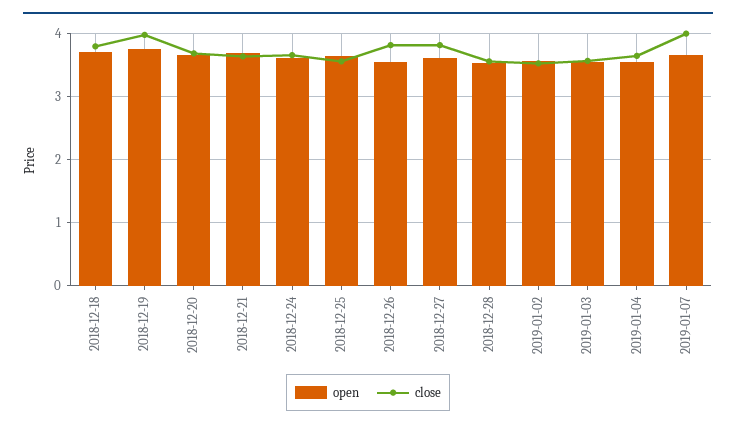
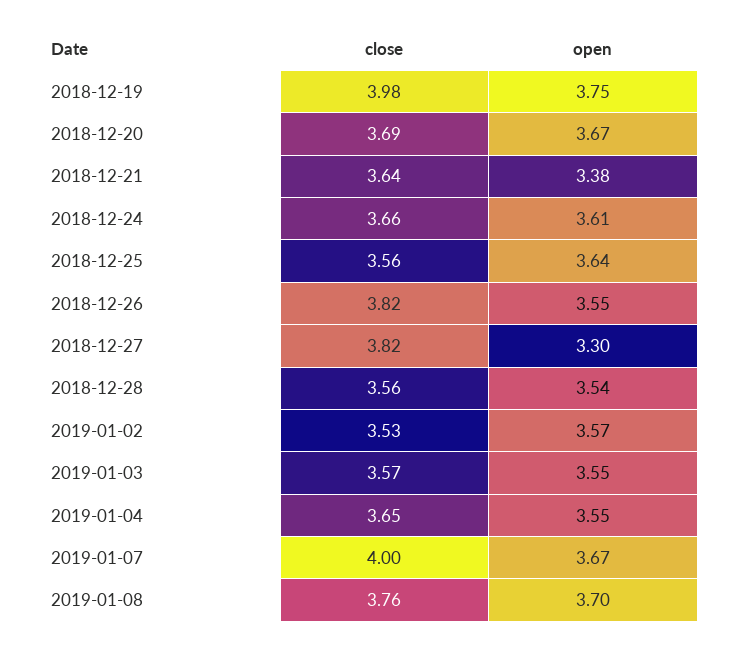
open, 2018-12-18: 3.7 -> none
close, 2018-12-18: 3.8 -> none
open, 2018-12-21: 3.7 -> 3.38
open, 2018-12-27: 3.6 -> 3.3
close, 2019-01-08: none -> 3.76
open, 2019-01-08: none -> 3.7

